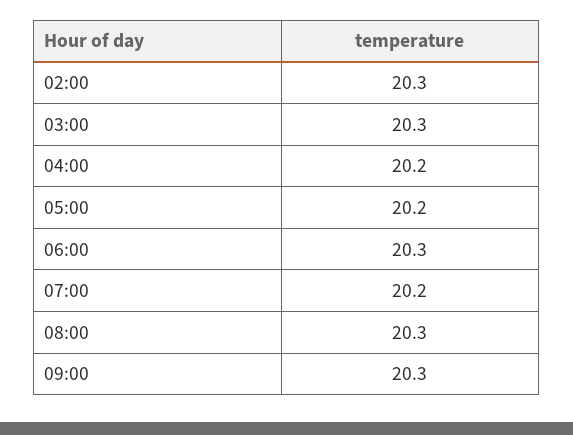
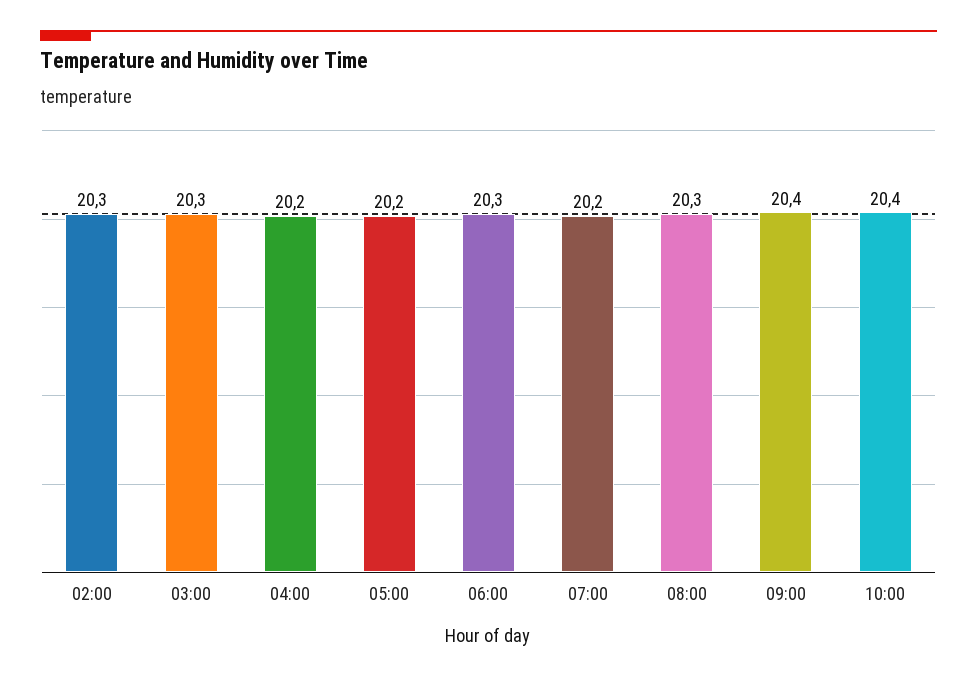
09:00: 20.3 -> 20.4
10:00: none -> 20.4

